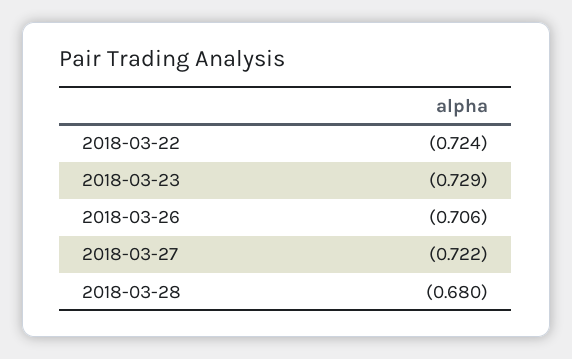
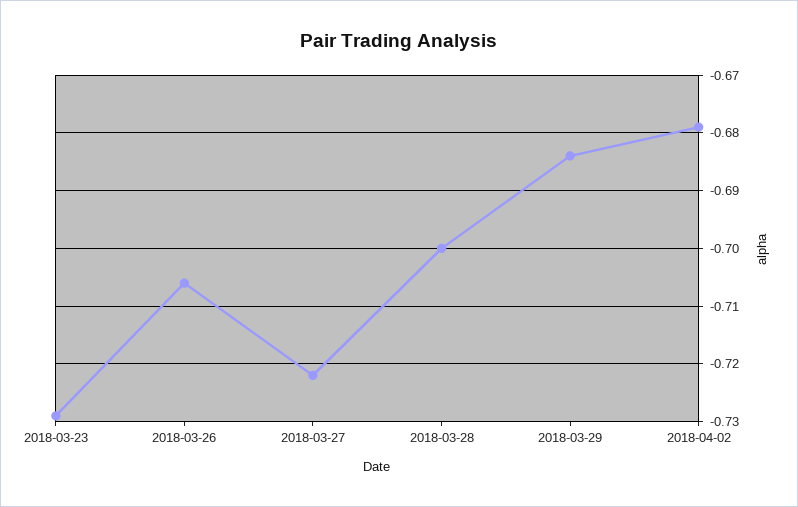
2018-03-22: -0.724 -> none
2018-03-28: -0.68 -> -0.7
2018-03-29: none -> -0.685
2018-04-02: none -> -0.68

